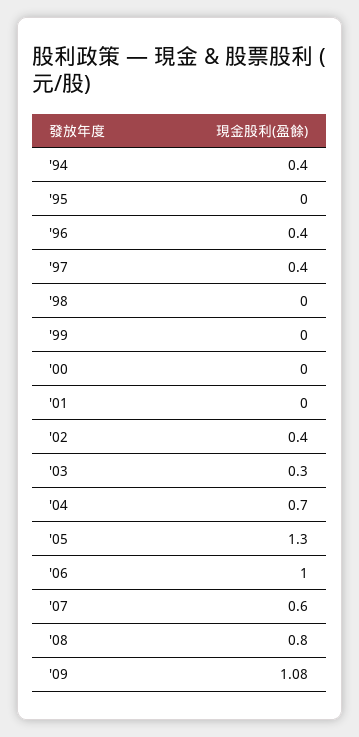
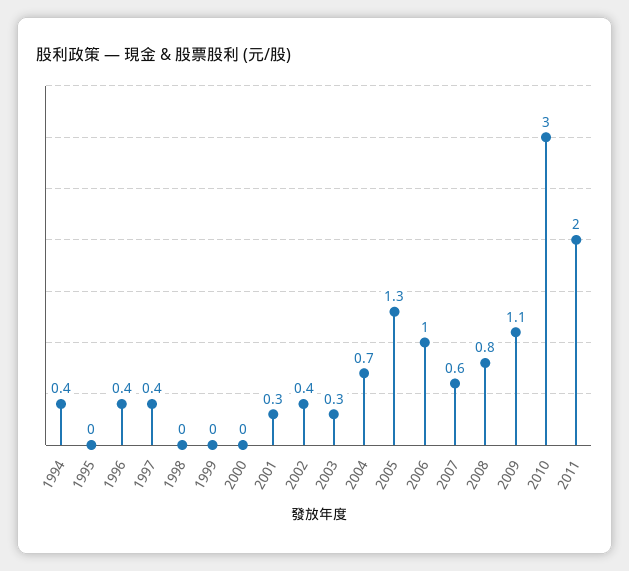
'01: 0 -> 0.3
2010: none -> 3
2011: none -> 2

